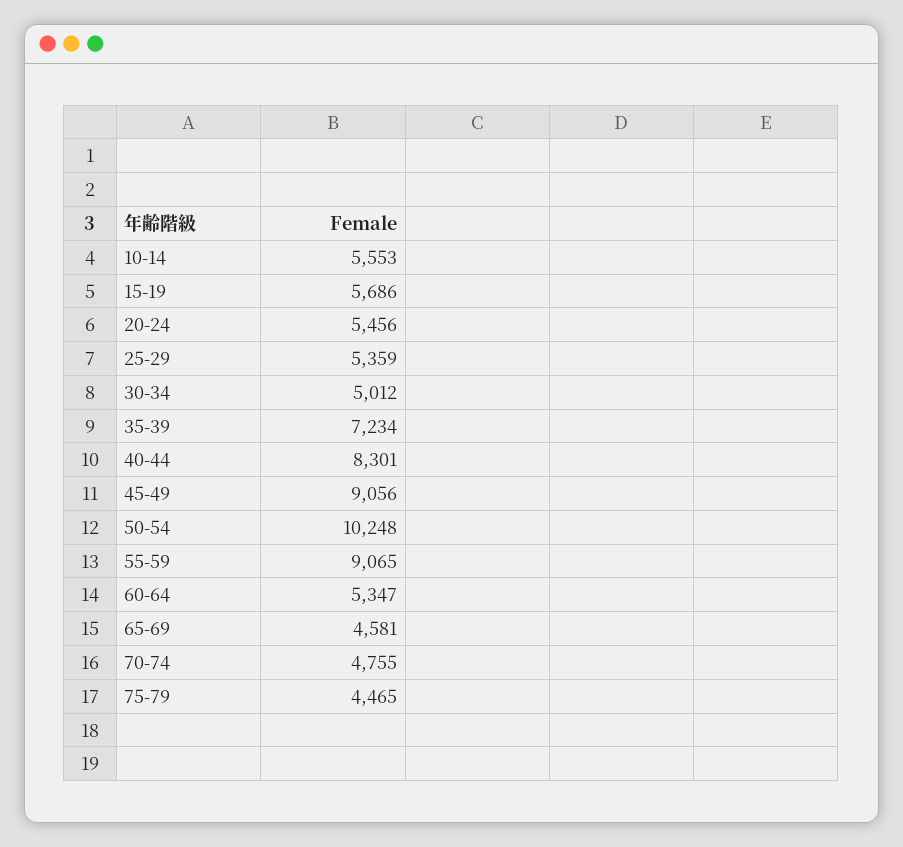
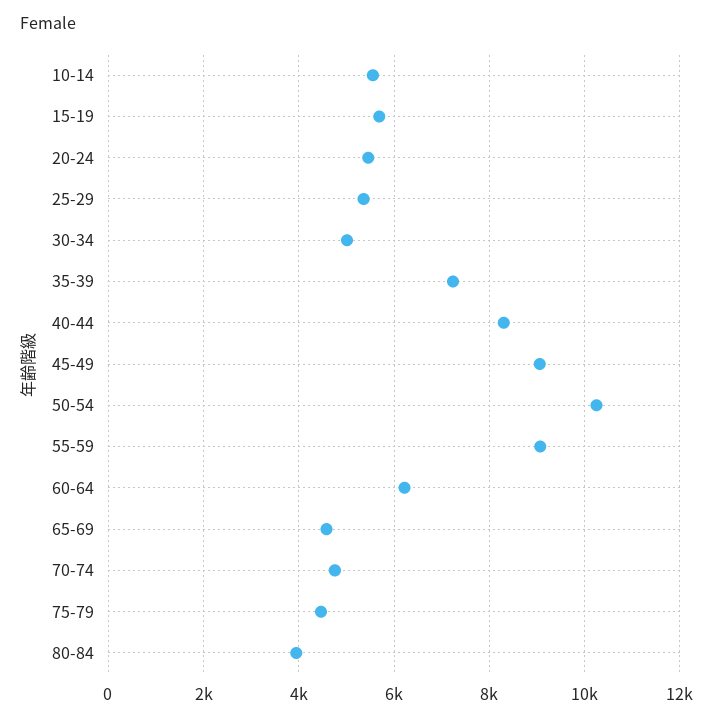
60-64: 5347 -> 6200
80-84: none -> 4000

